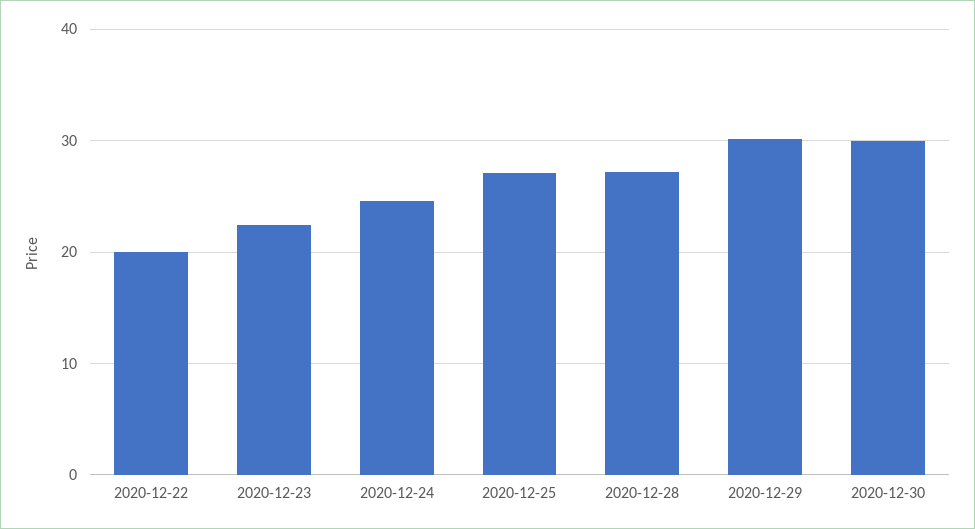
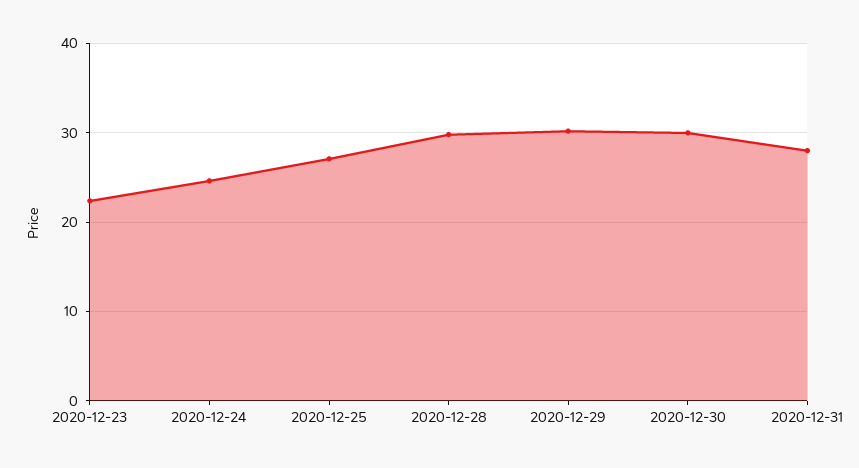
2020-12-22: 20 -> none
2020-12-28: 27 -> 30
2020-12-31: none -> 28

